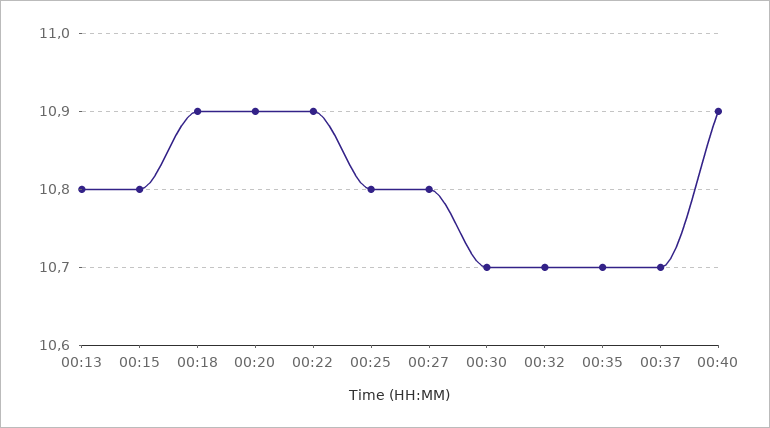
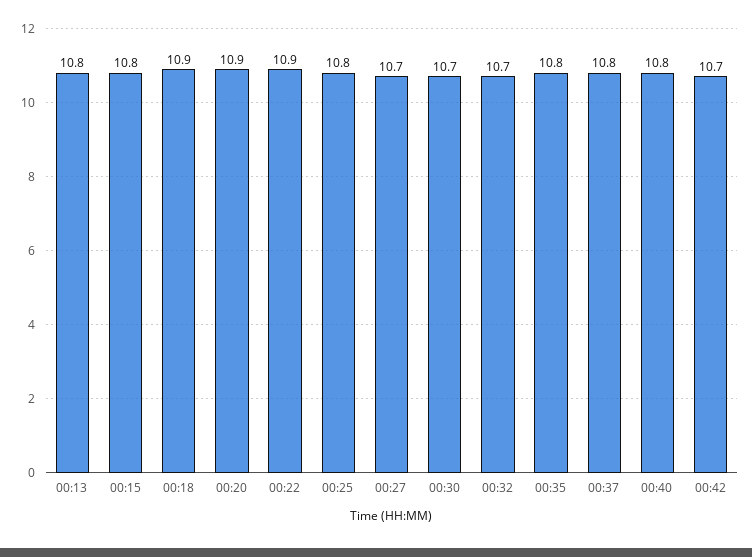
00:27: 10.8 -> 10.7
00:35: 10.7 -> 10.8
00:37: 10.7 -> 10.8
00:40: 10.9 -> 10.8
00:42: none -> 10.7

